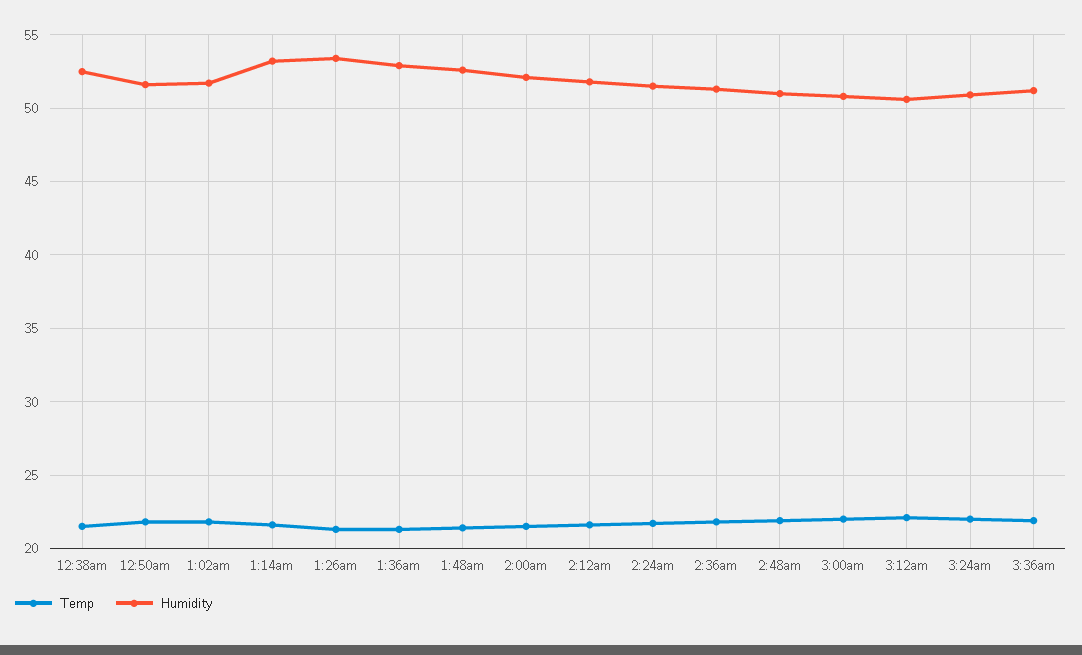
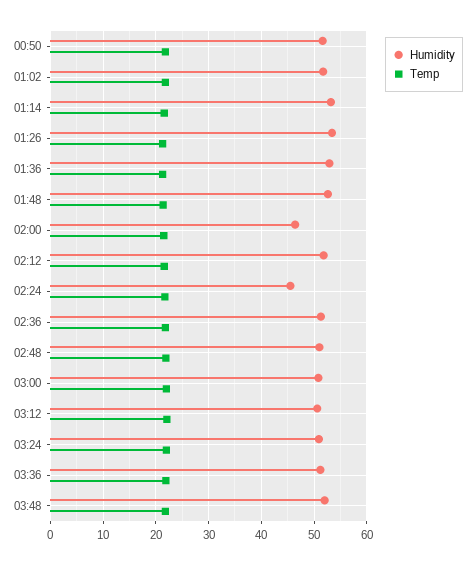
Temp, 12:38am: 21.5 -> none
Humidity, 12:38am: 52.5 -> none
Humidity, 2:00am: 52 -> 46
Humidity, 2:24am: 51.5 -> 46
Humidity, 03:48: none -> 52
Temp, 03:48: none -> 22

